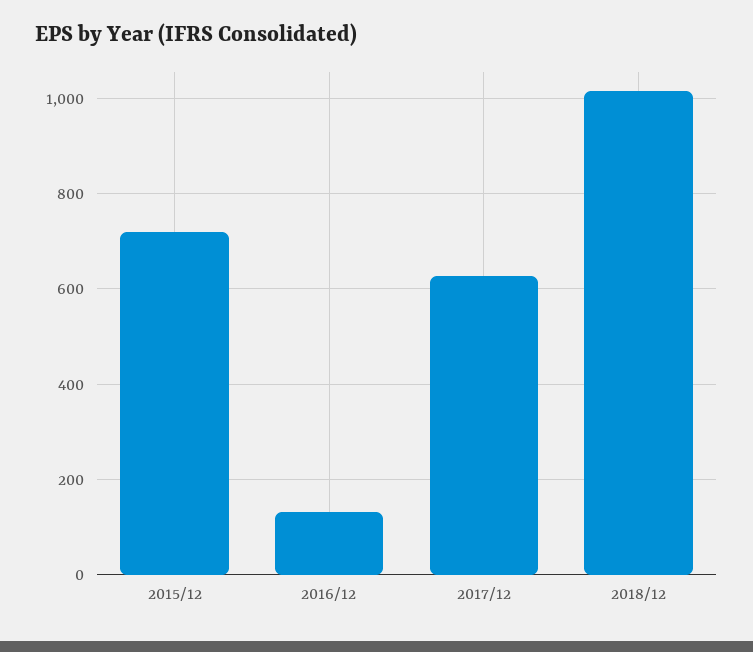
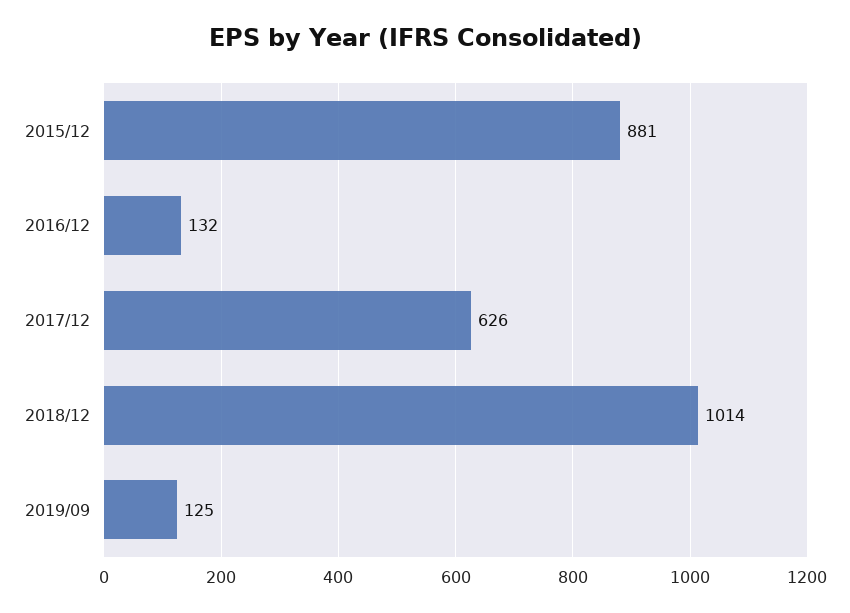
2015/12: 720 -> 881
2019/09: none -> 125

